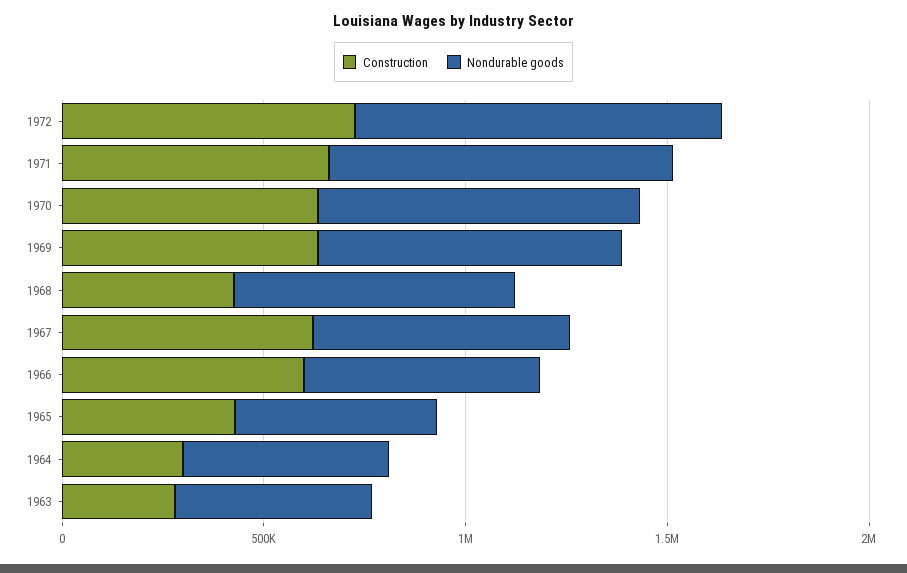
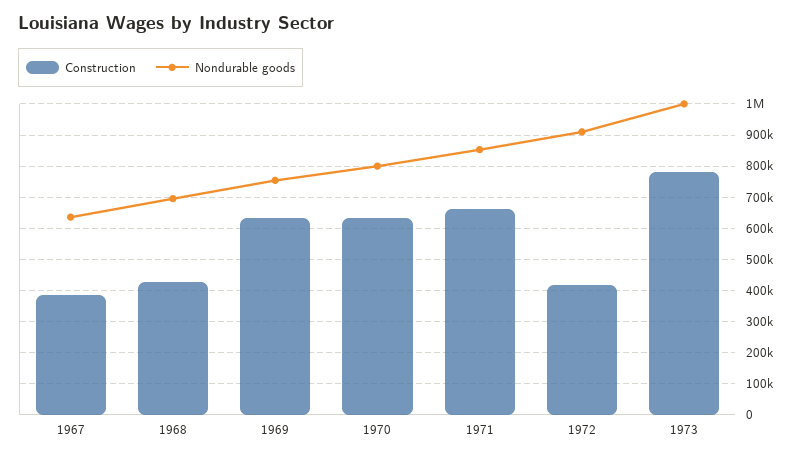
Construction, 1972: 700000 -> 420000
Construction, 1967: 600000 -> 380000
Construction, 1966: 600000 -> none
Nondurable goods, 1966: 600000 -> none
Construction, 1965: 400000 -> none
Nondurable goods, 1965: 500000 -> none
Construction, 1964: 300000 -> none
Nondurable goods, 1964: 500000 -> none
Construction, 1963: 300000 -> none
Nondurable goods, 1963: 500000 -> none
Construction, 1973: none -> 780000
Nondurable goods, 1973: none -> 1000000

